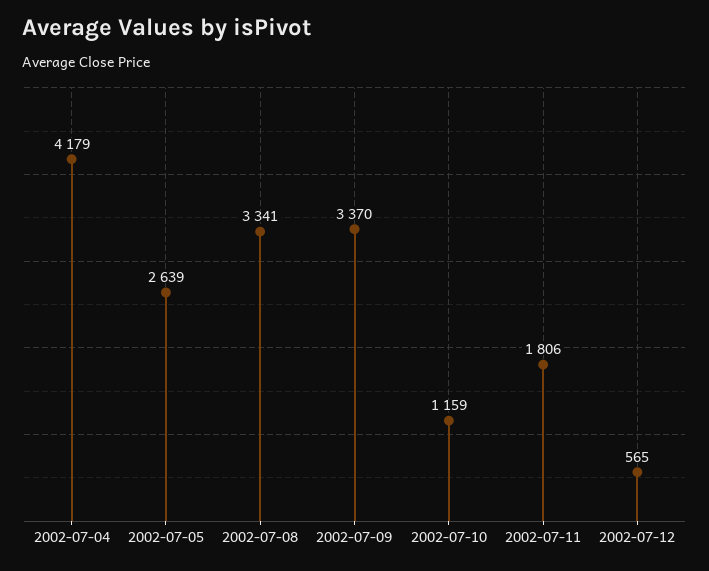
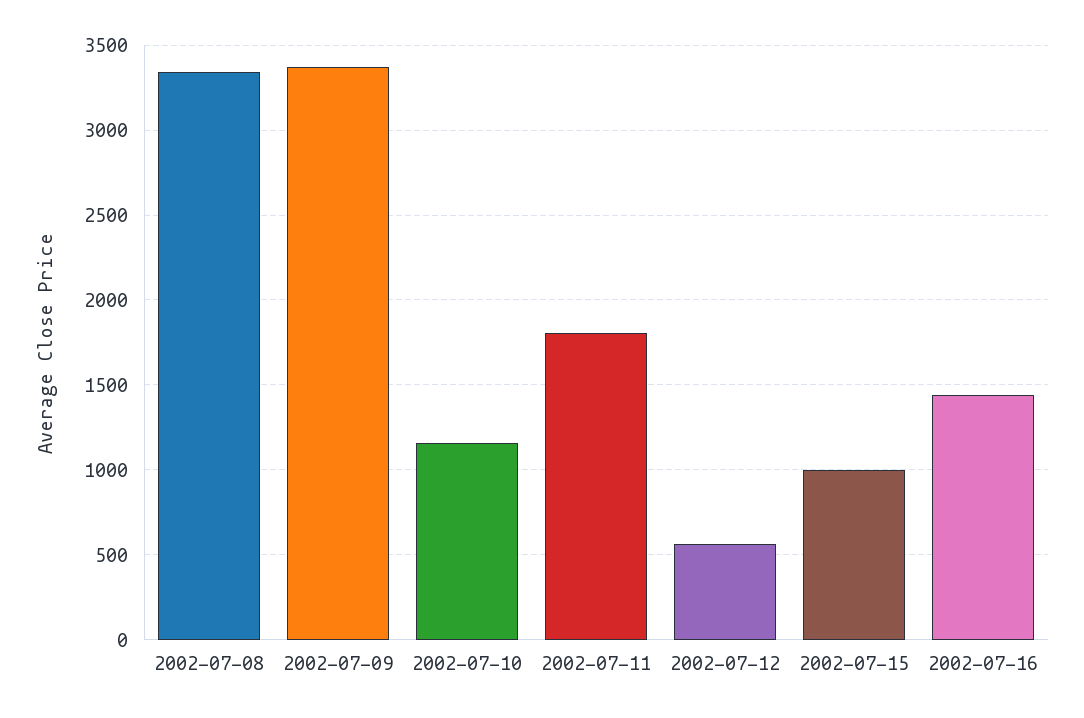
2002-07-04: 4179 -> none
2002-07-05: 2639 -> none
2002-07-15: none -> 1000
2002-07-16: none -> 1450

